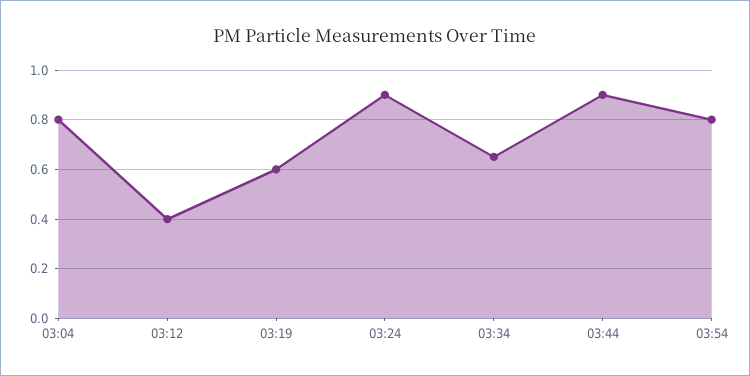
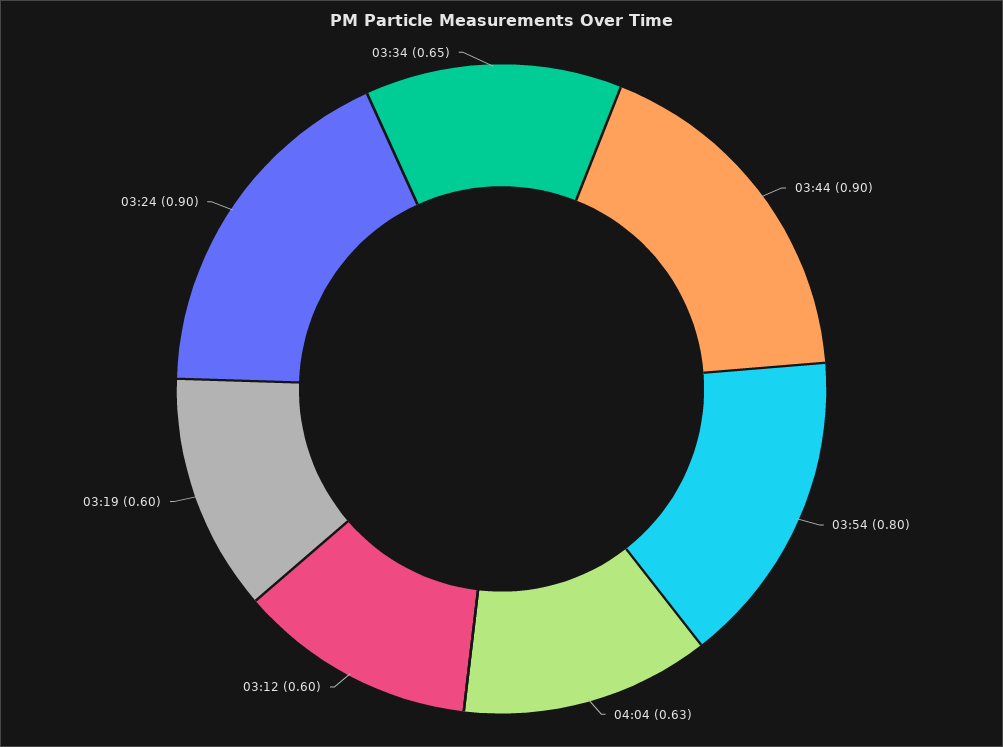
03:04: 0.8 -> none
03:12: 0.4 -> 0.6
04:04: none -> 0.63

